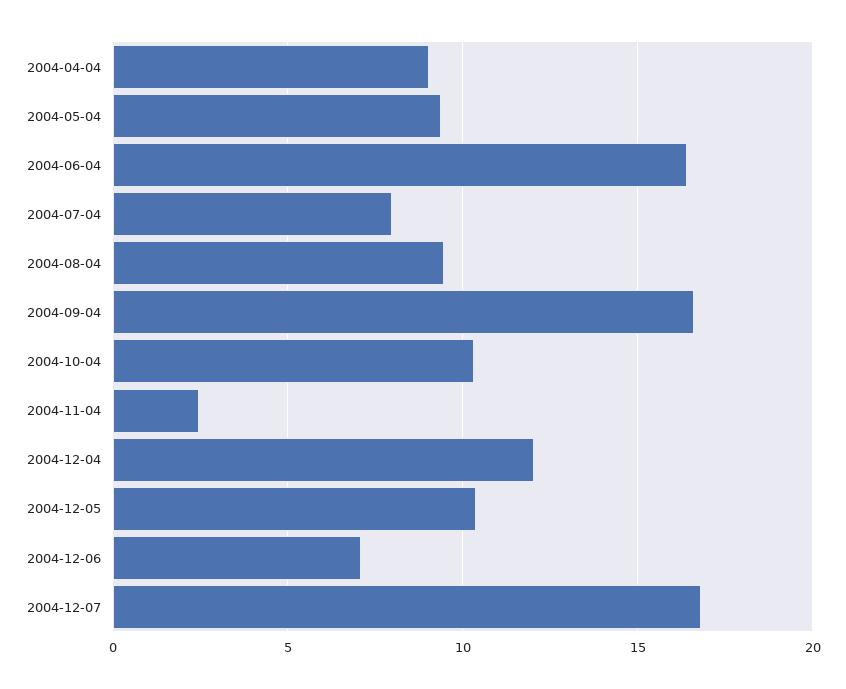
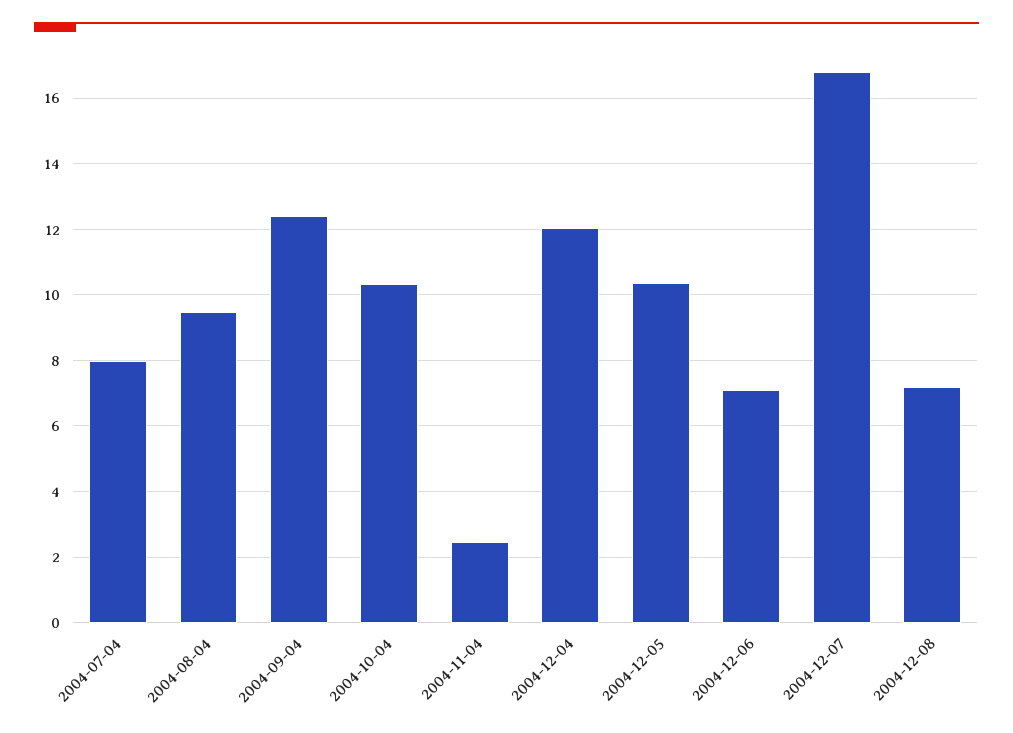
2004-04-04: 9 -> none
2004-05-04: 9.5 -> none
2004-06-04: 16.5 -> none
2004-09-04: 16.5 -> 12.4
2004-12-08: none -> 7.2

